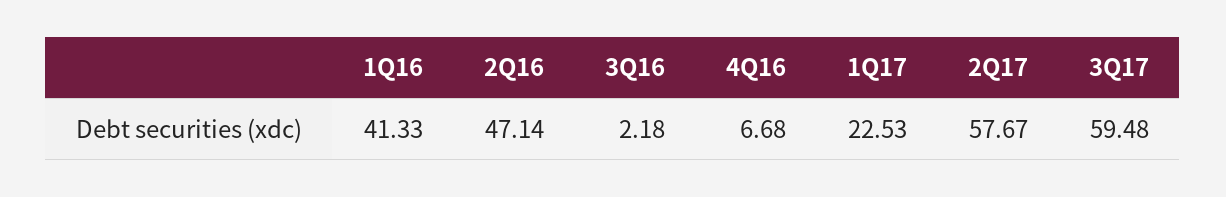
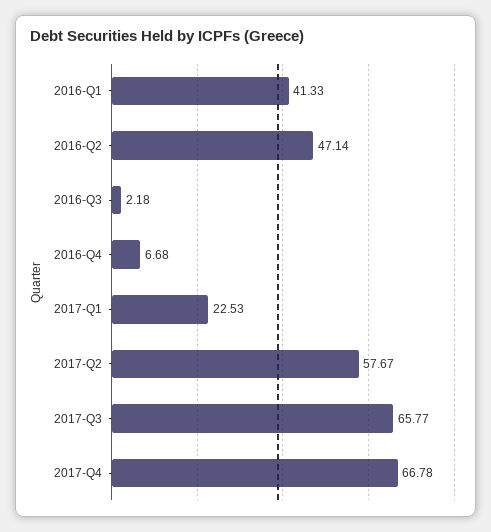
3Q17: 59.48 -> 65.77
2017-Q4: none -> 66.78

